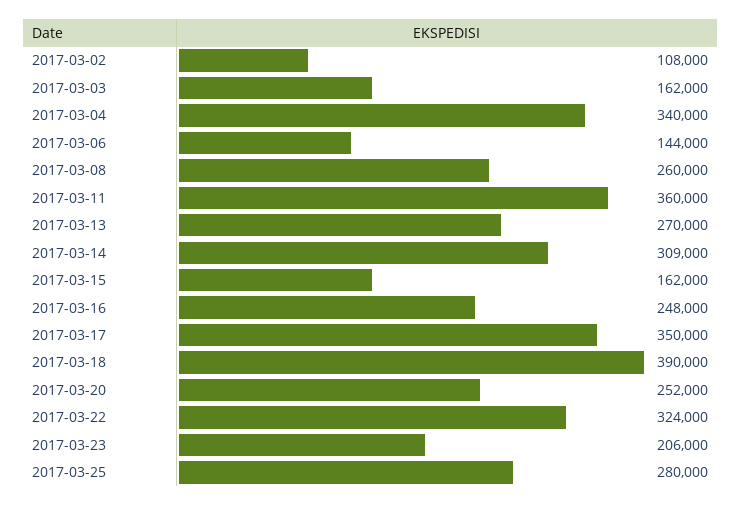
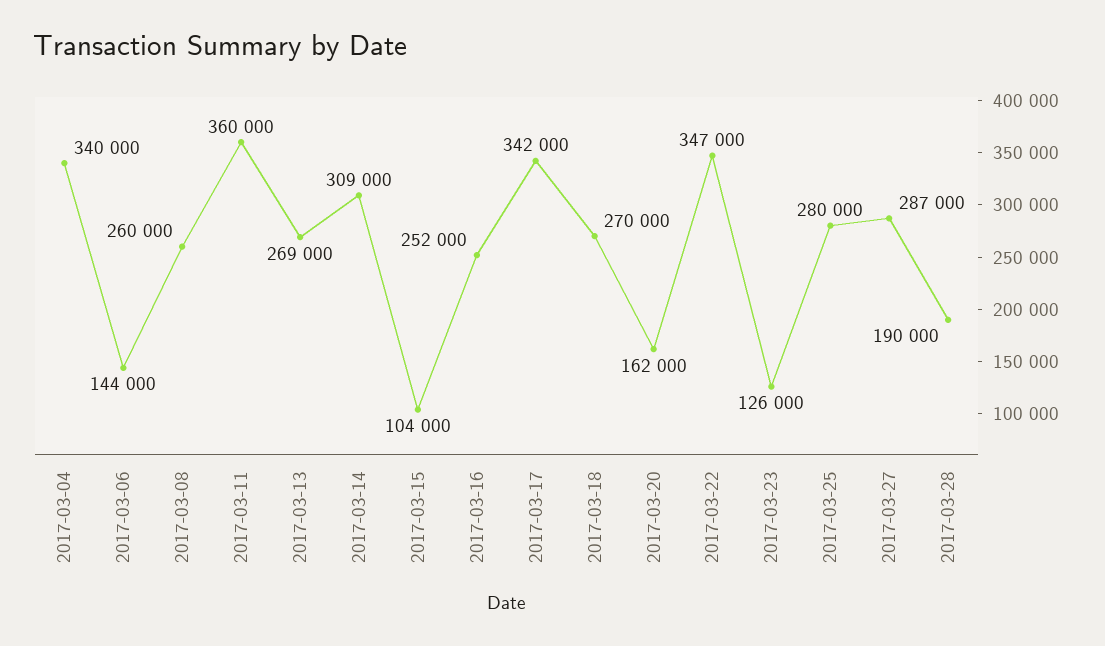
2017-03-02: 108000 -> none
2017-03-03: 162000 -> none
2017-03-13: 270000 -> 269000
2017-03-15: 162000 -> 104000
2017-03-16: 248000 -> 252000
2017-03-17: 350000 -> 342000
2017-03-18: 390000 -> 270000
2017-03-20: 252000 -> 162000
2017-03-22: 324000 -> 347000
2017-03-23: 206000 -> 126000
2017-03-27: none -> 287000
2017-03-28: none -> 190000

